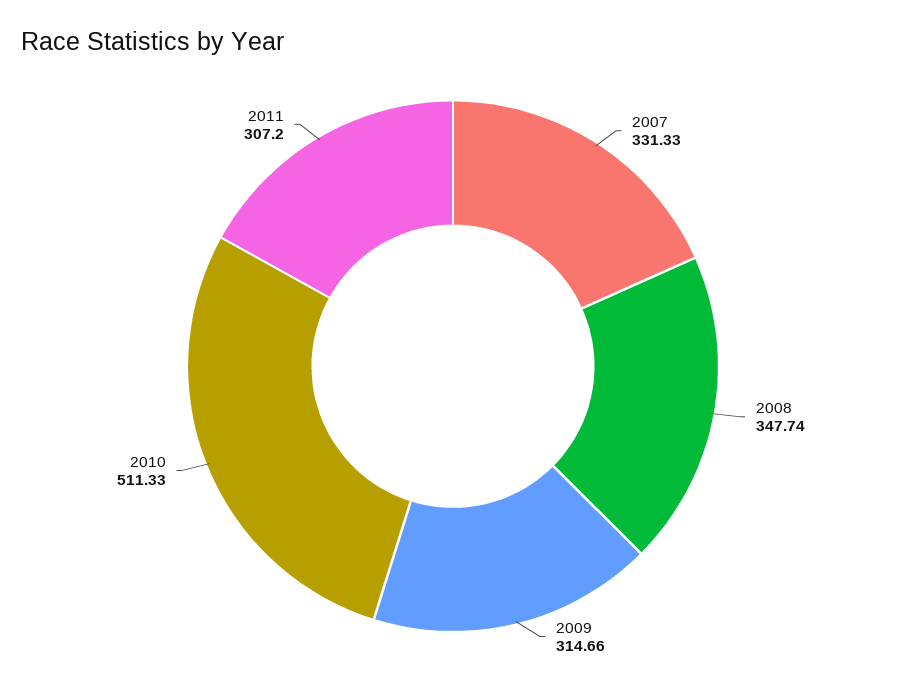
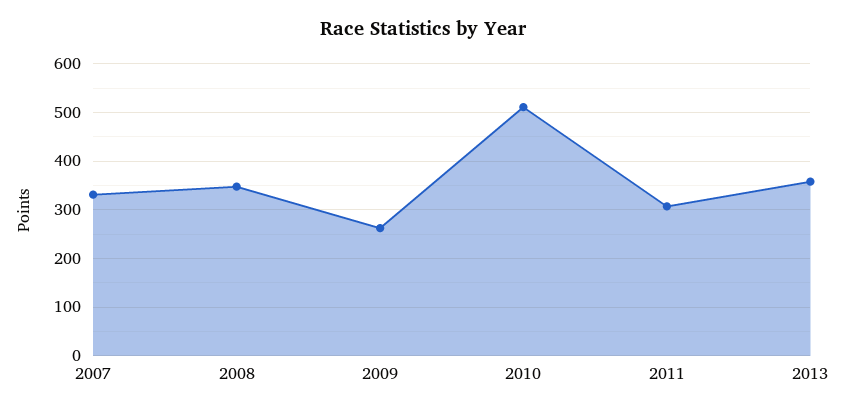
2009: 314.66 -> 260
2013: none -> 360

